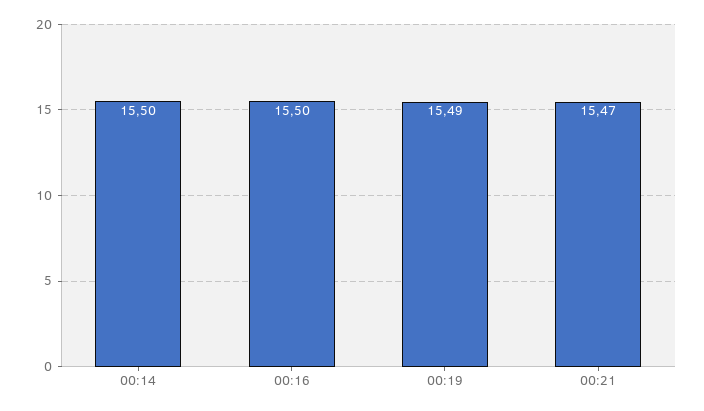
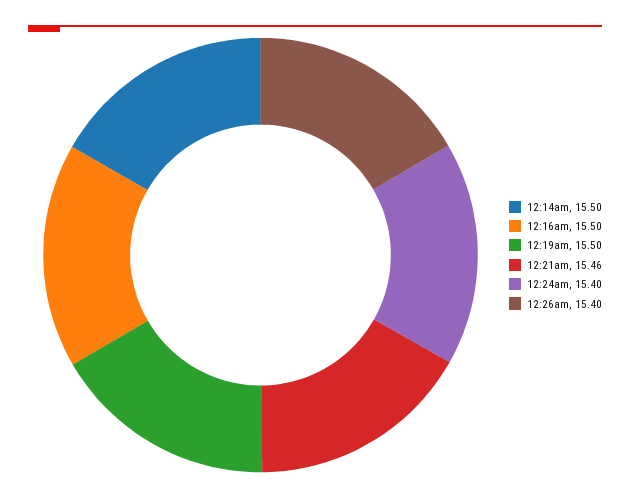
00:19: 15.49 -> 15.5
00:21: 15.47 -> 15.46
12:24am: none -> 15.4
12:26am: none -> 15.4

